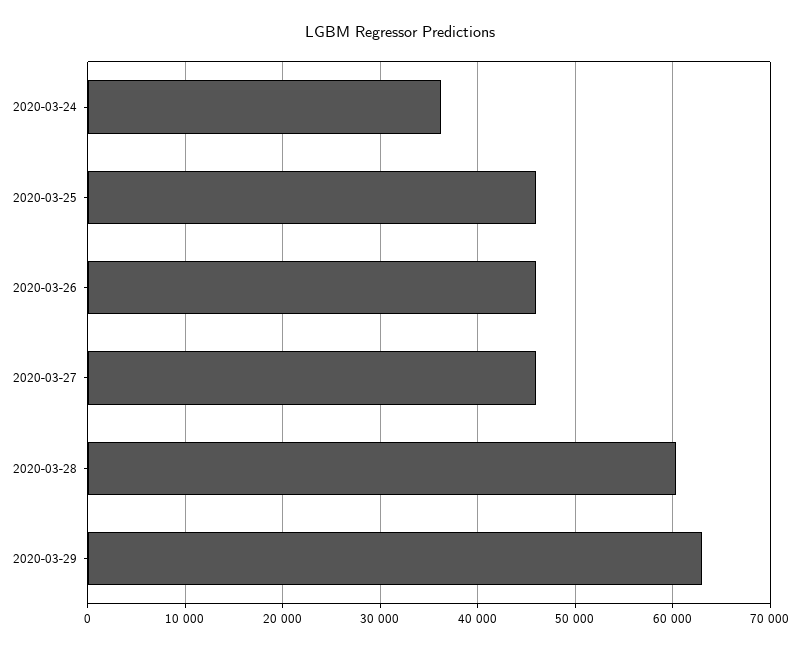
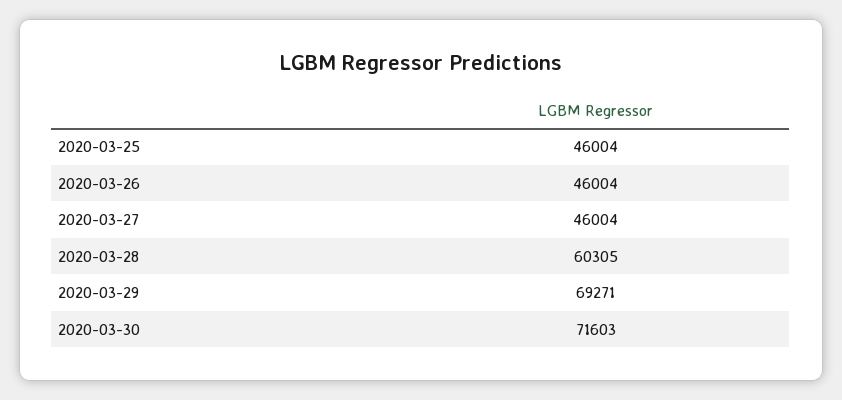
2020-03-24: 36000 -> none
2020-03-29: 63000 -> 69271
2020-03-30: none -> 71603

